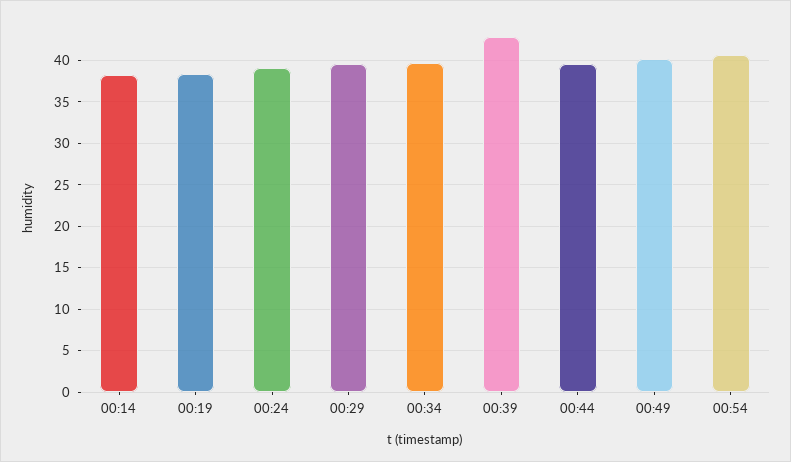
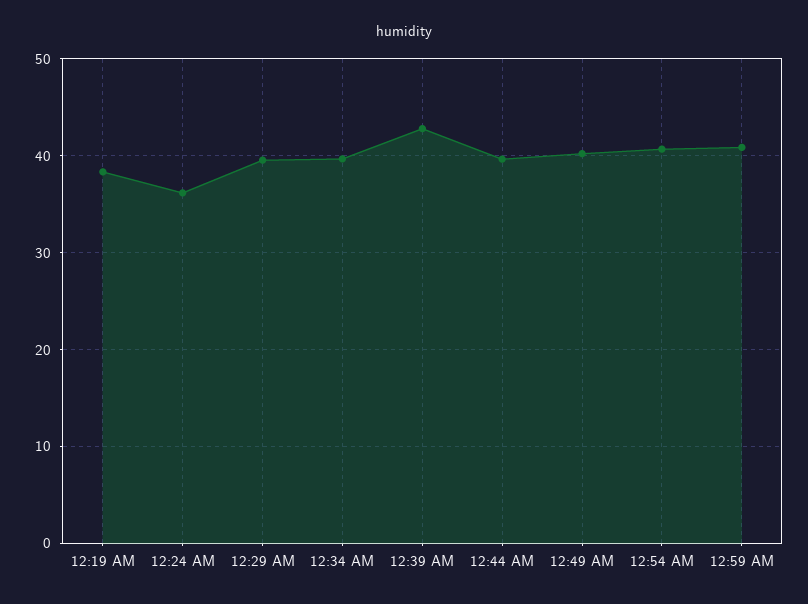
00:14: 38 -> none
00:24: 39 -> 36
12:59 AM: none -> 41

